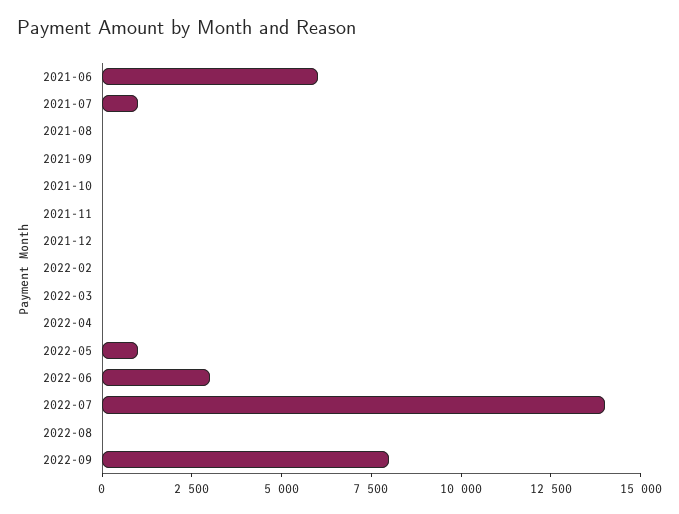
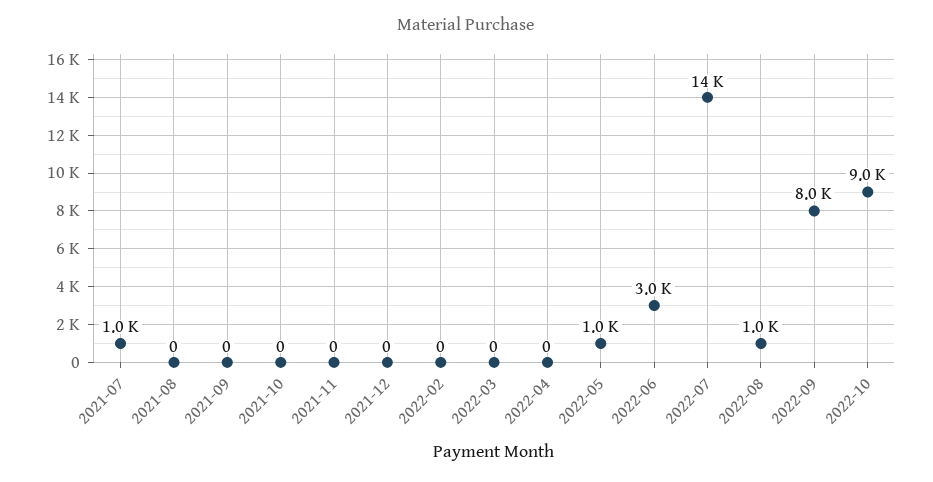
2021-06: 6000 -> none
2022-08: 0 -> 1000
2022-10: none -> 9000

